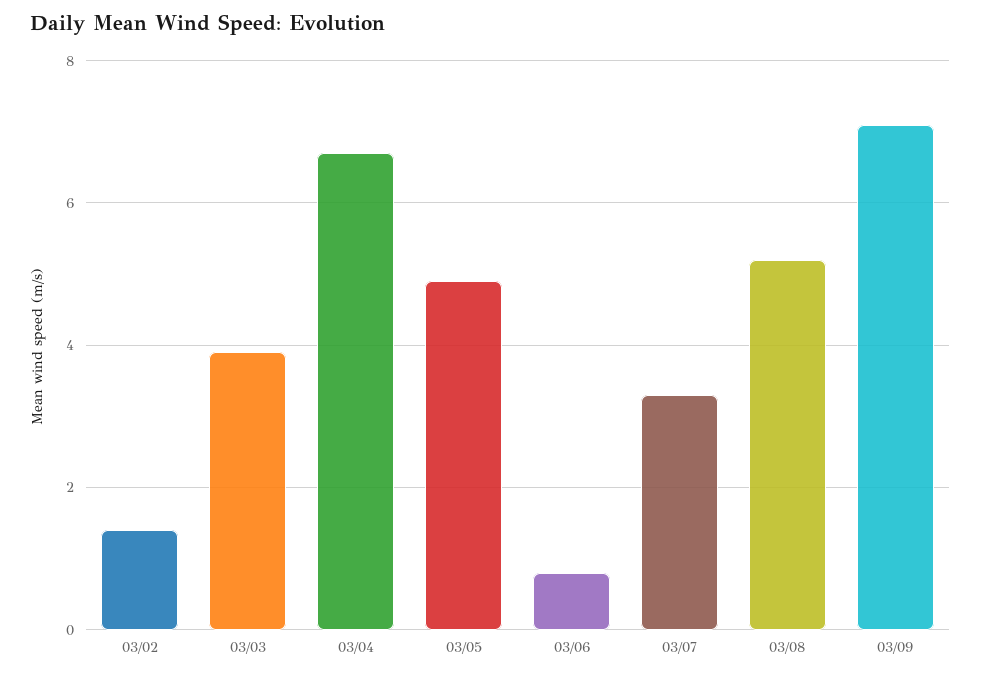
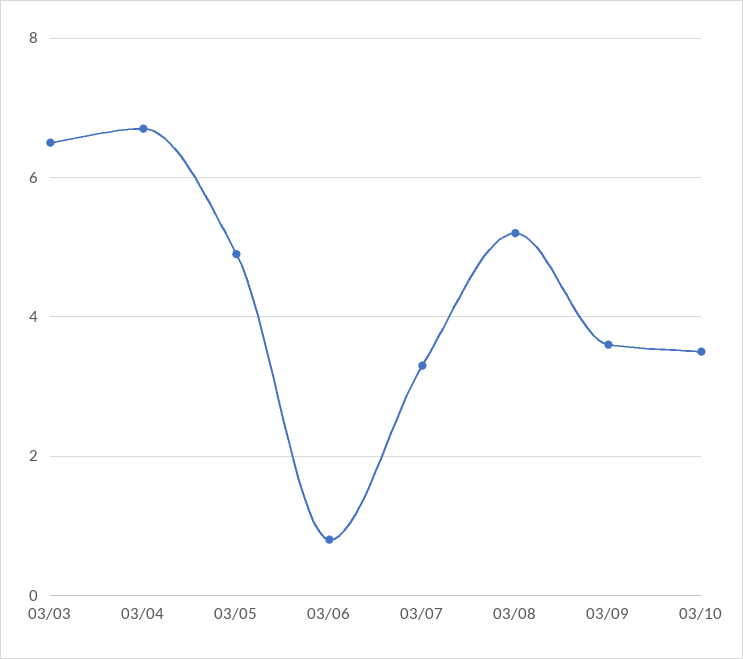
03/02: 1.5 -> none
03/03: 4 -> 6.5
03/09: 7 -> 3.5
03/10: none -> 3.5

